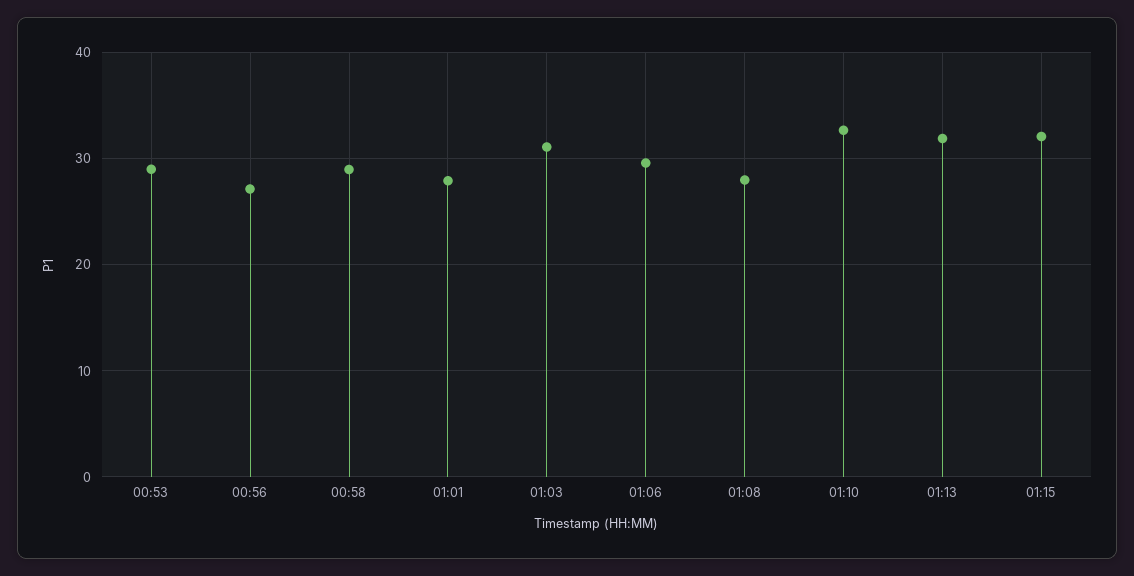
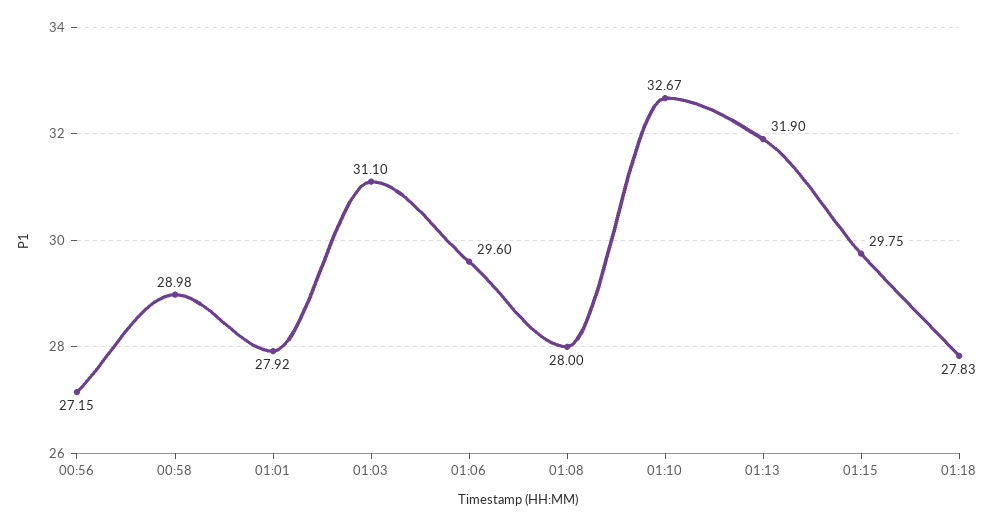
00:53: 29 -> none
01:15: 32 -> 29.75
01:18: none -> 27.83

